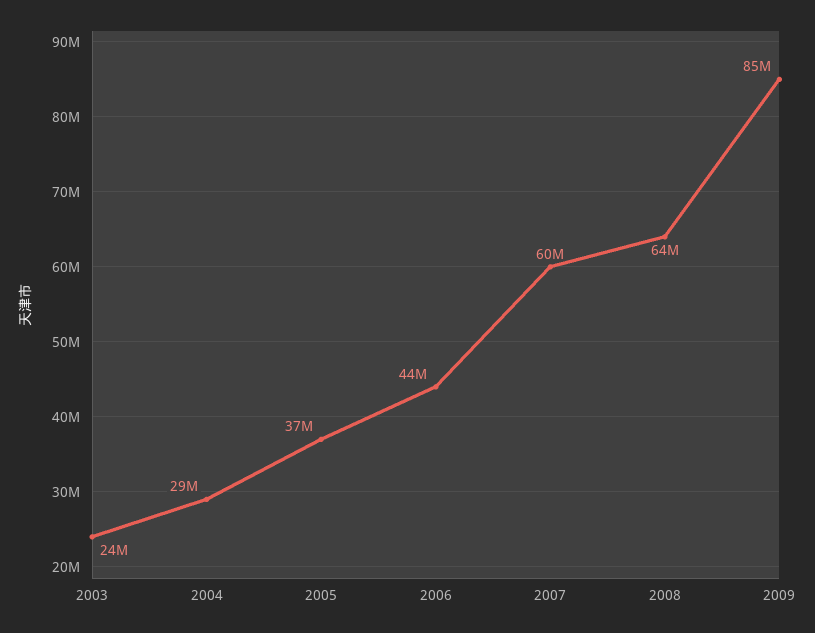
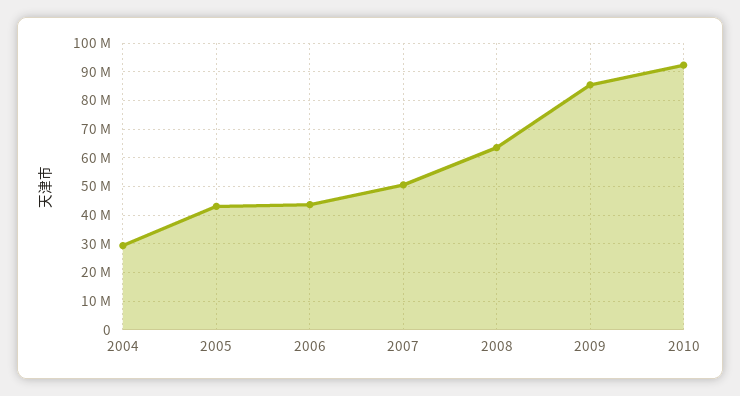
2003: 24000000 -> none
2005: 37000000 -> 42500000
2007: 60000000 -> 50000000
2010: none -> 92500000

